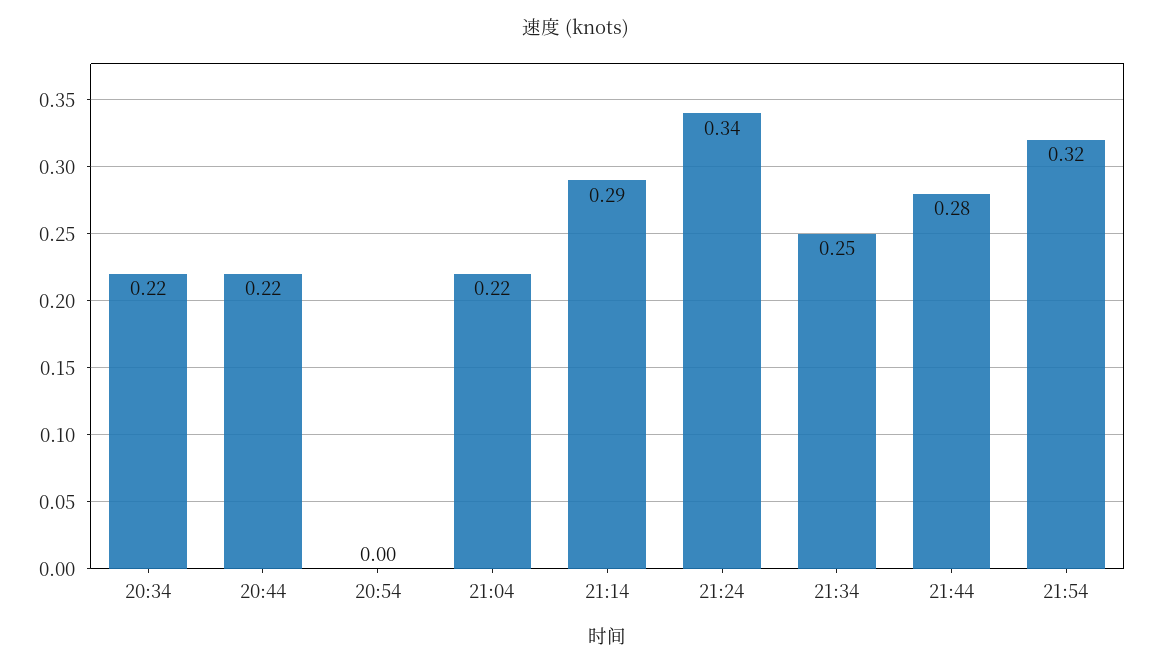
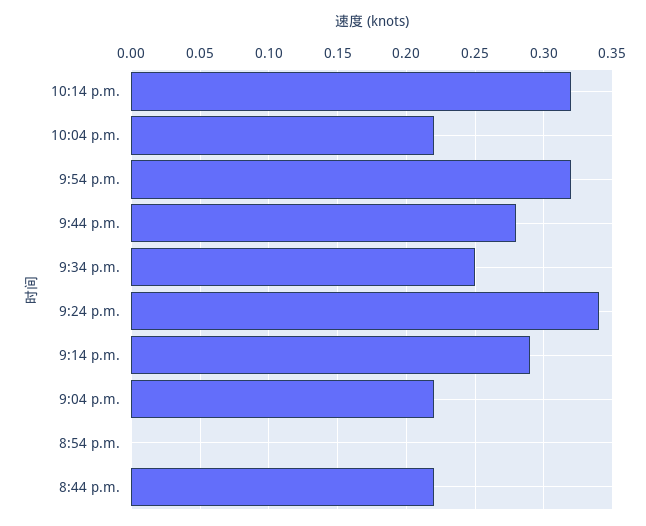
20:34: 0.22 -> none
10:14 p.m.: none -> 0.32
10:04 p.m.: none -> 0.22

